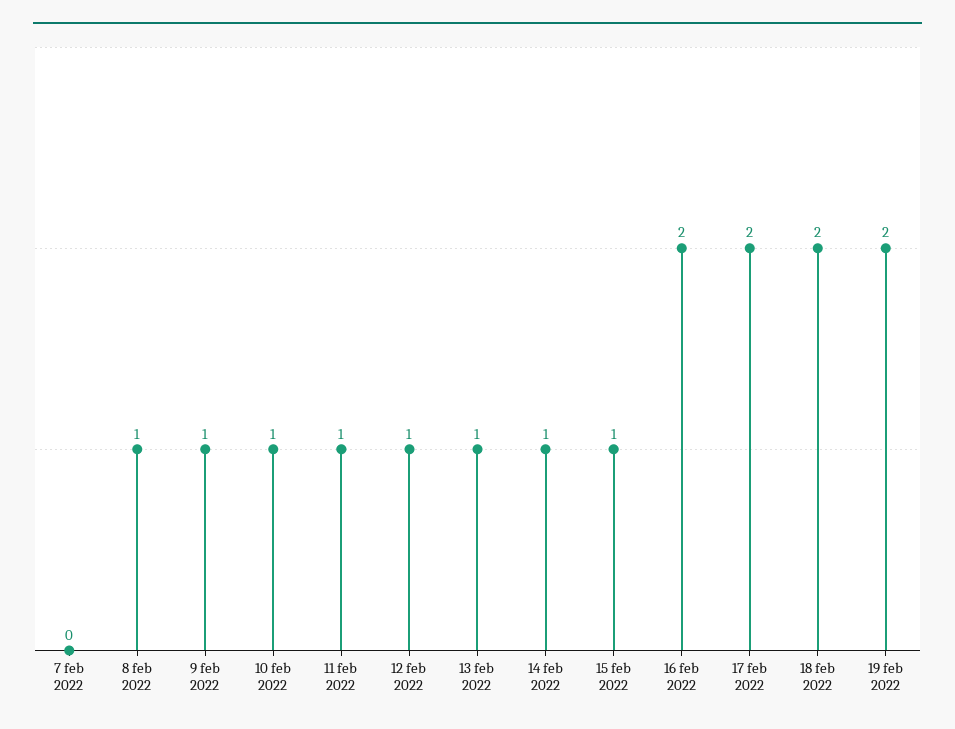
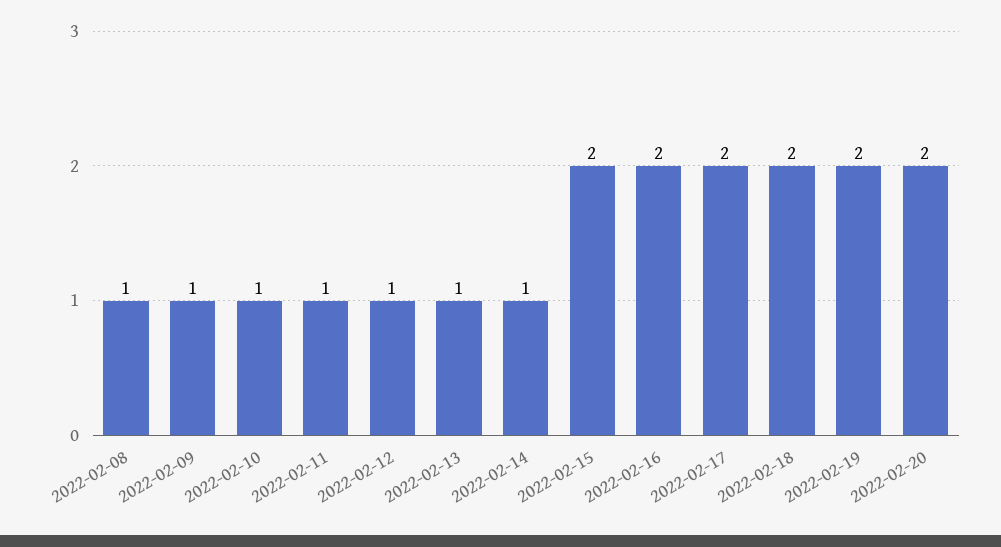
7 feb 2022: 0 -> none
15 feb 2022: 1 -> 2
2022-02-20: none -> 2

